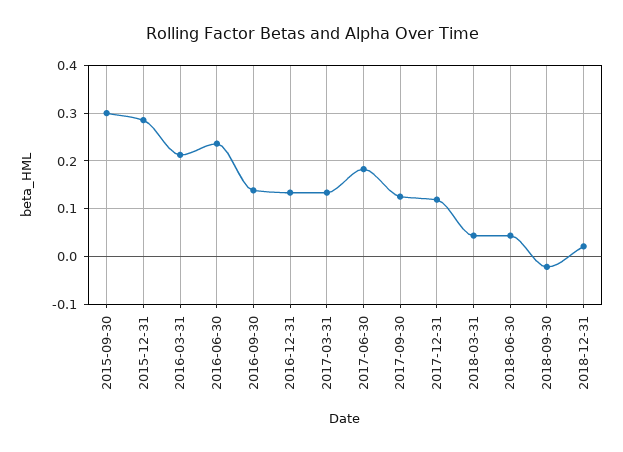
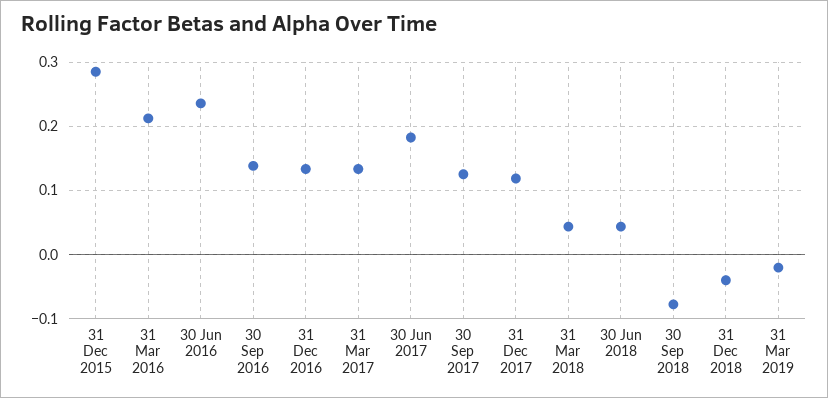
2015-09-30: 0.3 -> none
2018-09-30: -0.02 -> -0.08
2018-12-31: 0.02 -> -0.04
31 Mar 2019: none -> -0.02

